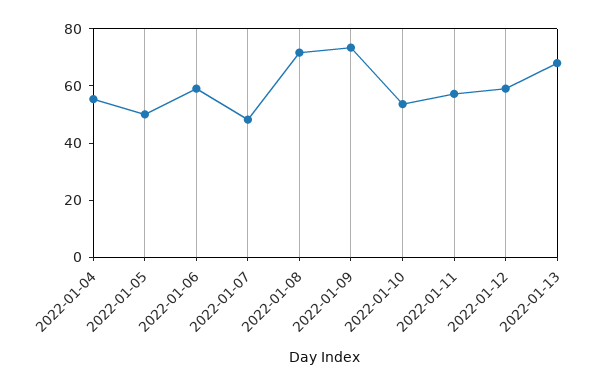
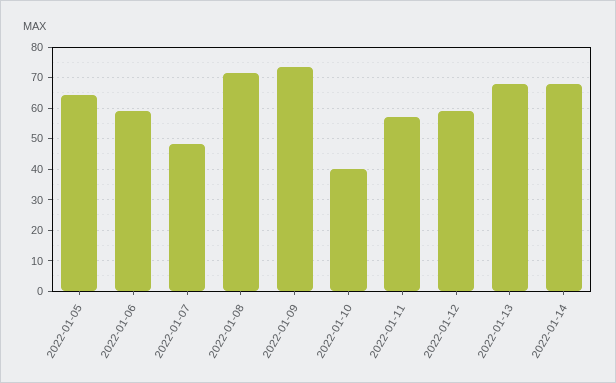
2022-01-04: 55 -> none
2022-01-05: 50 -> 64
2022-01-10: 55 -> 40
2022-01-14: none -> 68

